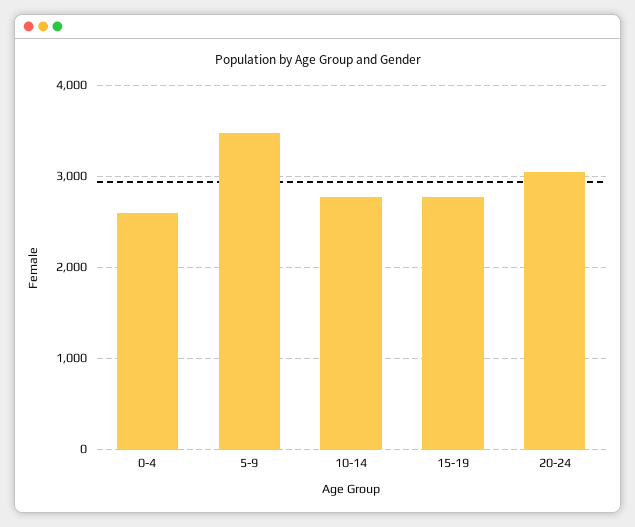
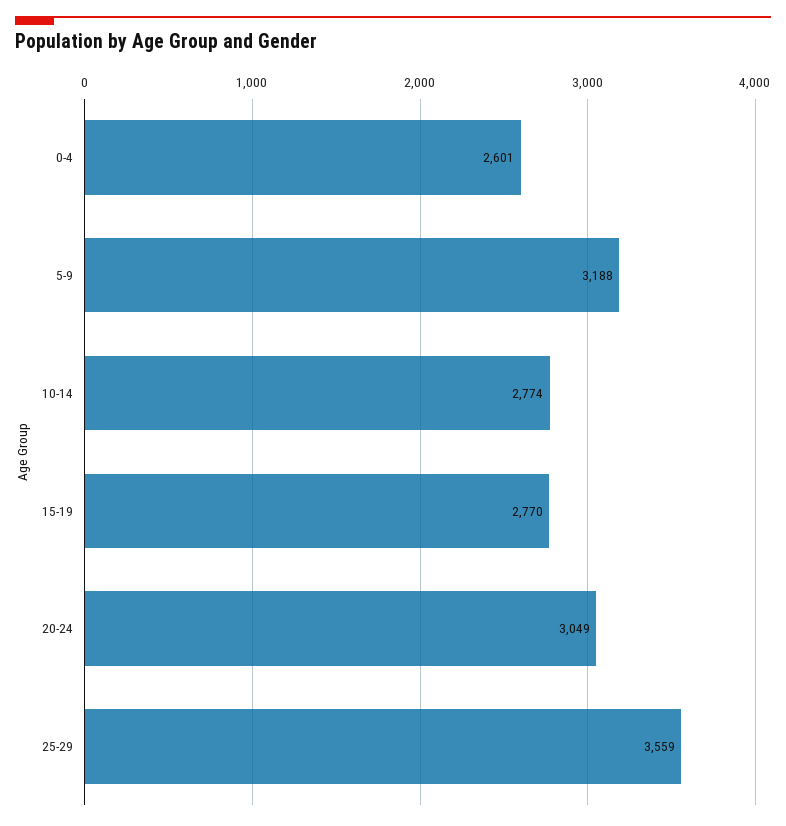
5-9: 3500 -> 3188
25-29: none -> 3559

